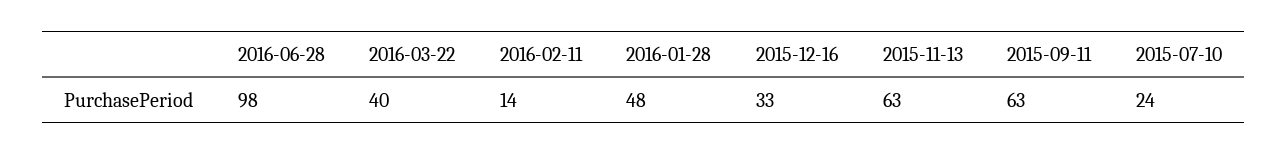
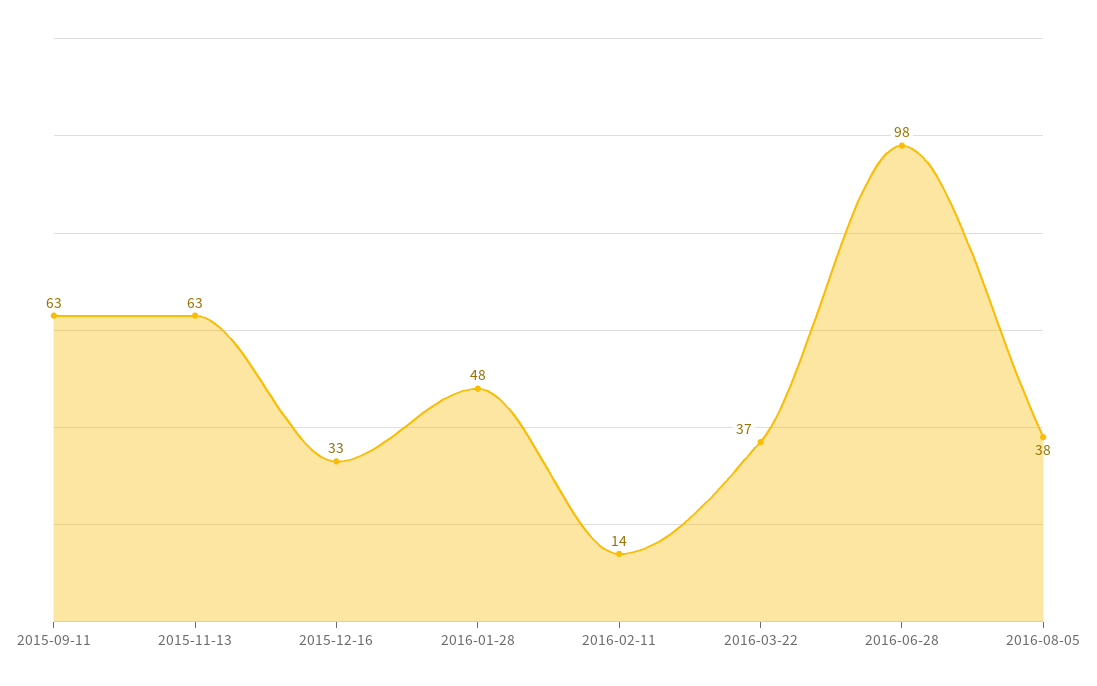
2016-03-22: 40 -> 37
2015-07-10: 24 -> none
2016-08-05: none -> 38

